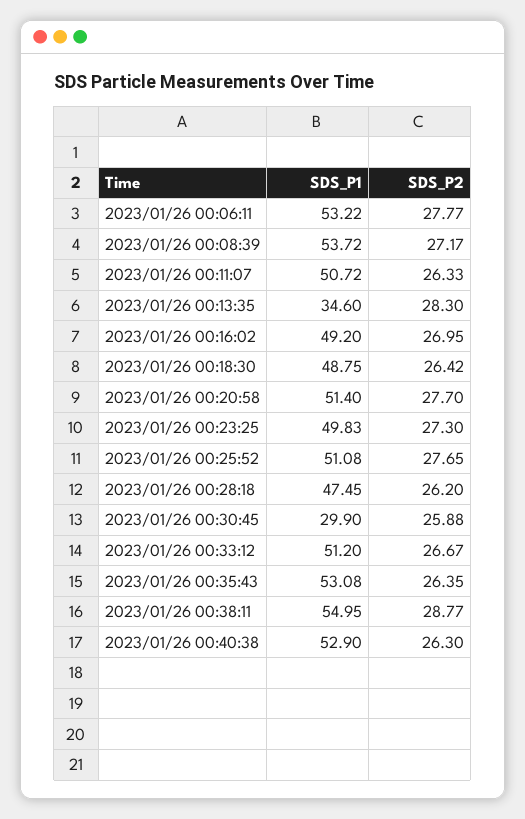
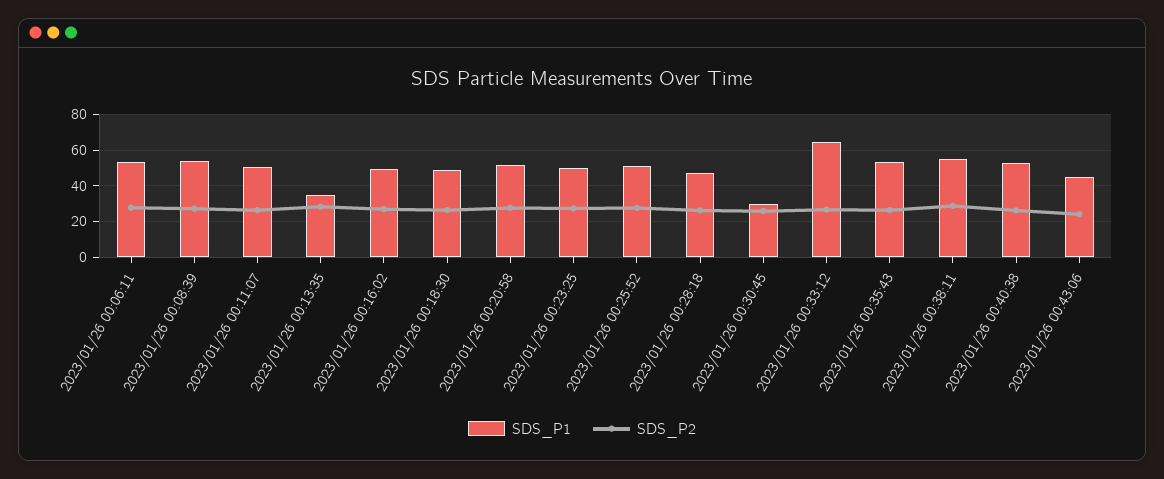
SDS_P1, 2023/01/26 00:33:12: 51.2 -> 65
SDS_P1, 2023/01/26 00:43:06: none -> 45
SDS_P2, 2023/01/26 00:43:06: none -> 25

